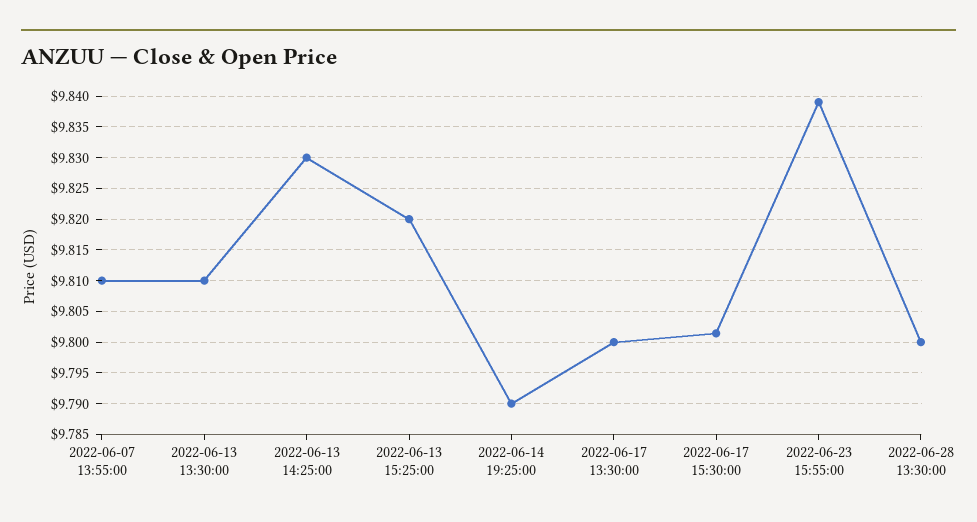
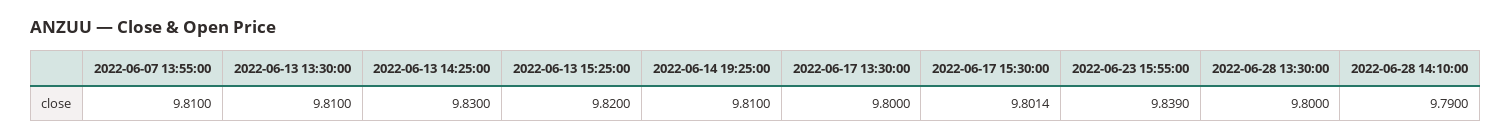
2022-06-14 19:25:00: 9.79 -> 9.81
2022-06-28 14:10:00: none -> 9.79

